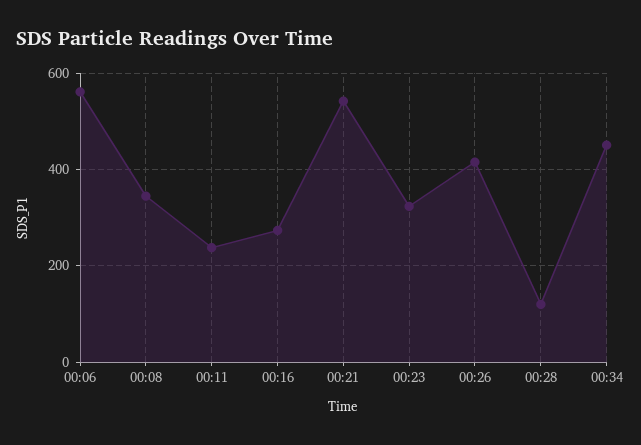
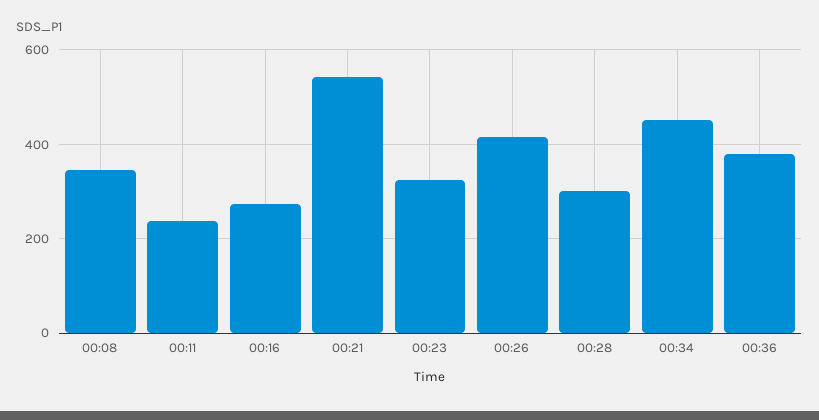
00:06: 560 -> none
00:28: 120 -> 300
00:36: none -> 380

